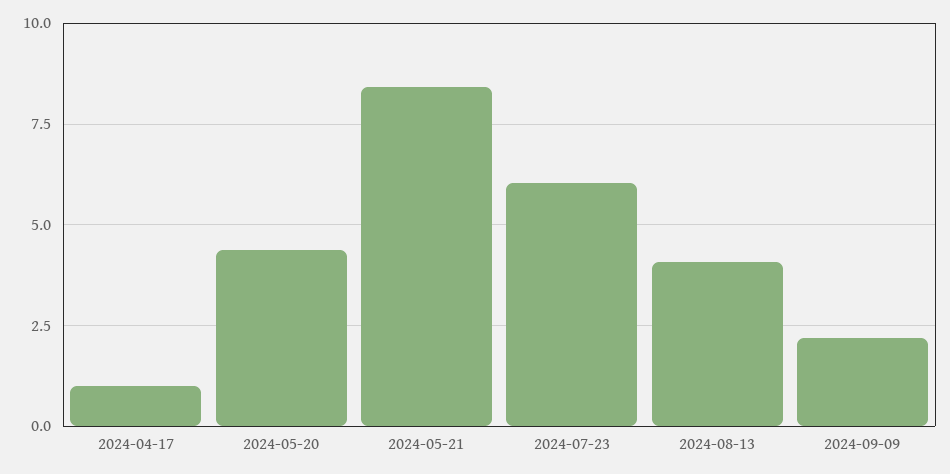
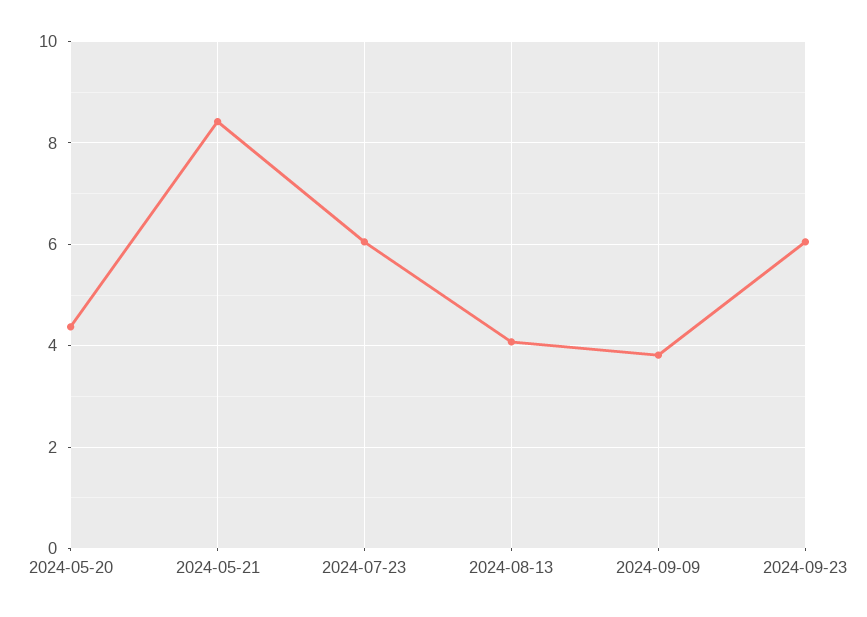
2024-04-17: 1 -> none
2024-09-09: 2.25 -> 3.8
2024-09-23: none -> 6

